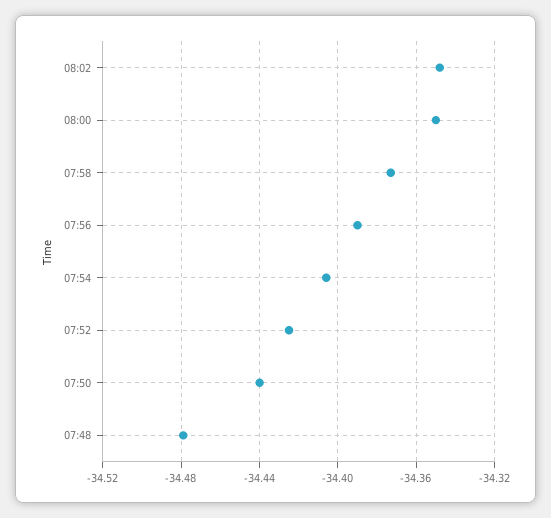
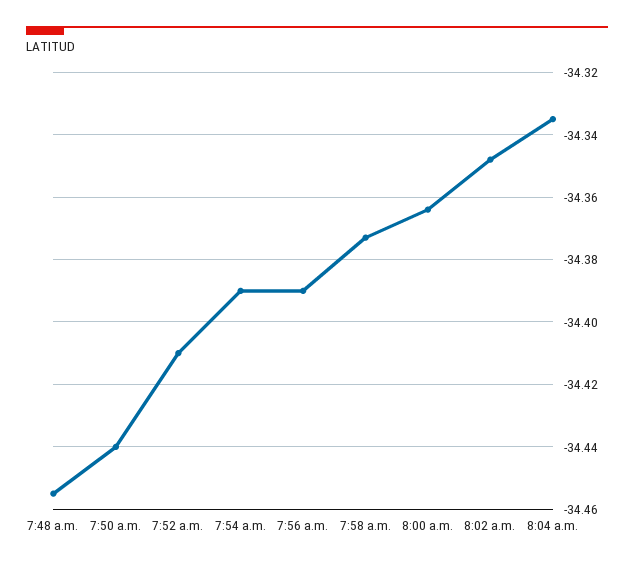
08:00: -34.35 -> -34.365
07:54: -34.405 -> -34.39
07:52: -34.425 -> -34.41
07:48: -34.48 -> -34.455
8:04 a.m.: none -> -34.335

